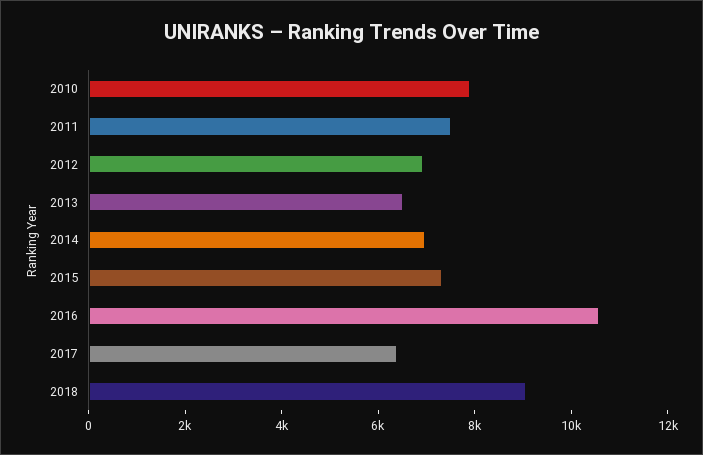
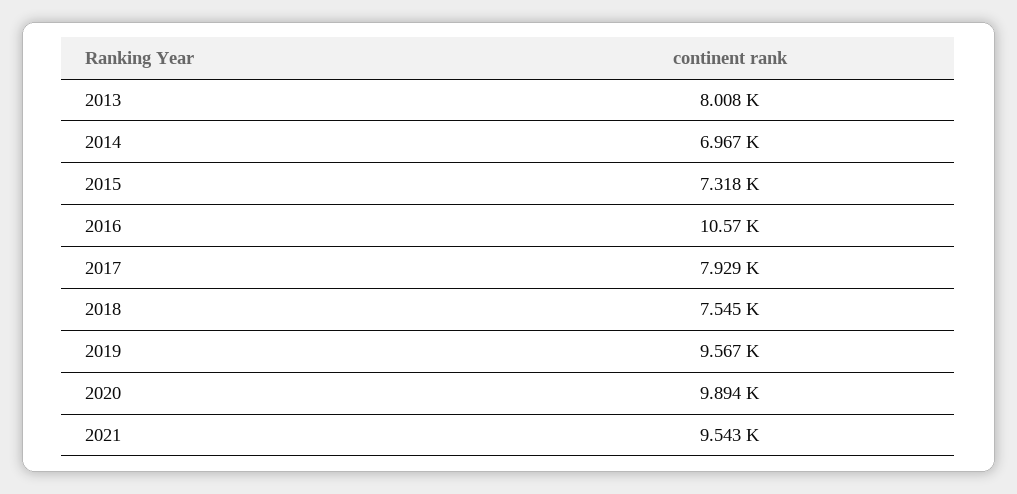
2010: 8000 -> none
2011: 7500 -> none
2012: 7000 -> none
2013: 6500 -> 8008
2017: 6500 -> 7929
2018: 9000 -> 7545
2019: none -> 9567
2020: none -> 9894
2021: none -> 9543

